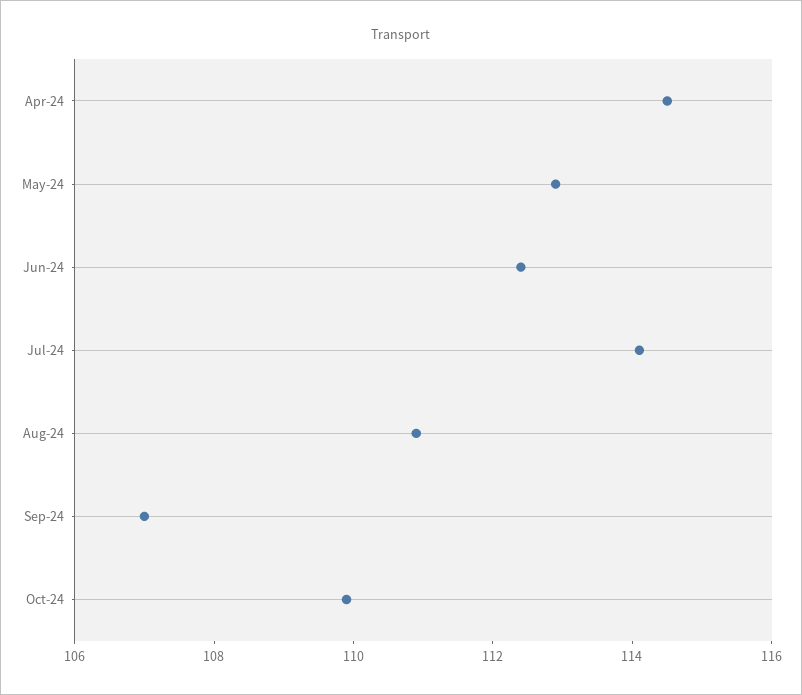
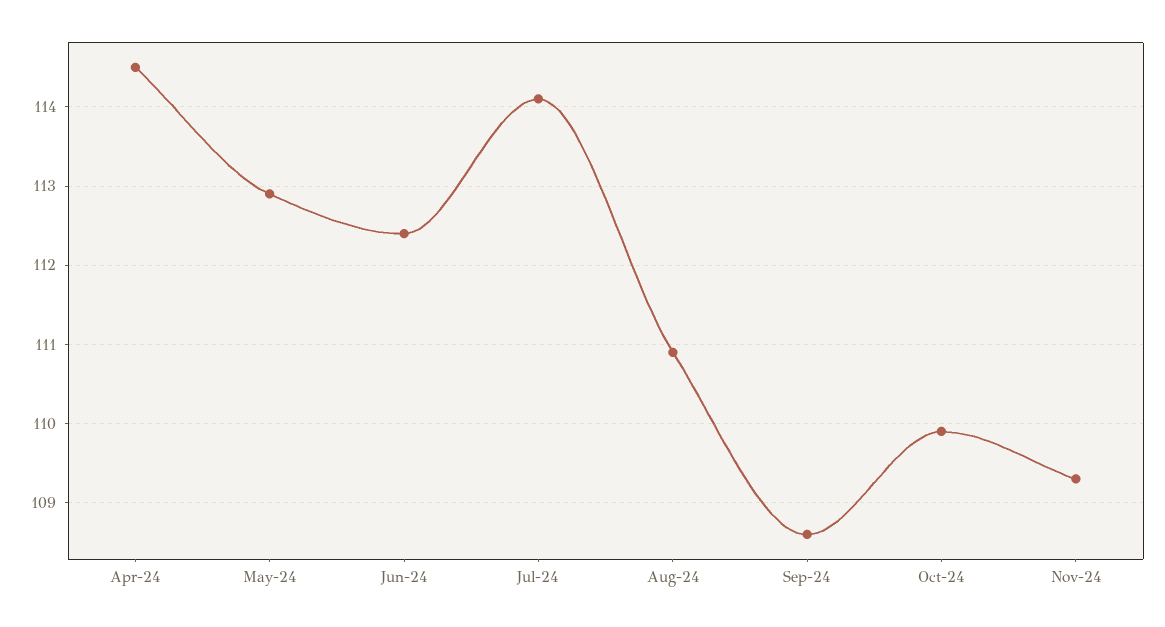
Sep-24: 107 -> 108.6
Nov-24: none -> 109.3

